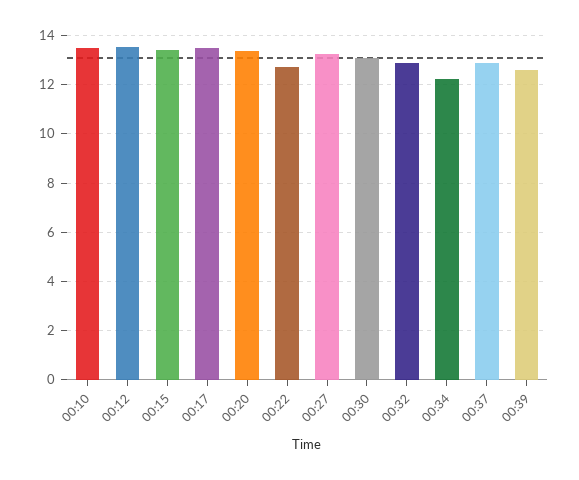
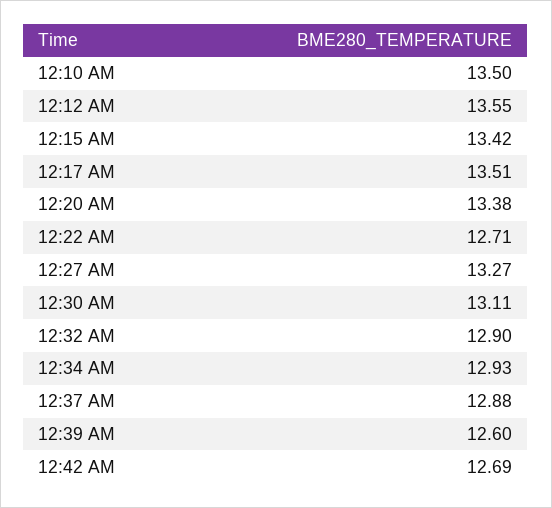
00:34: 12.25 -> 12.93
12:42 AM: none -> 12.69

